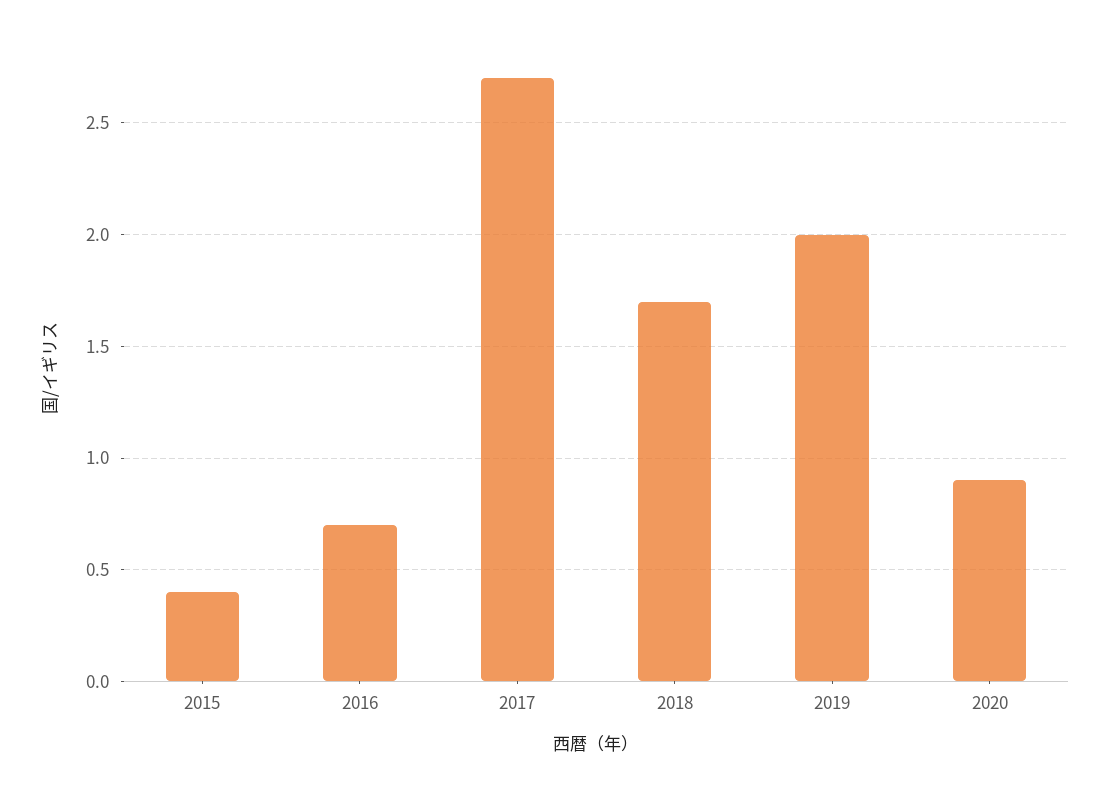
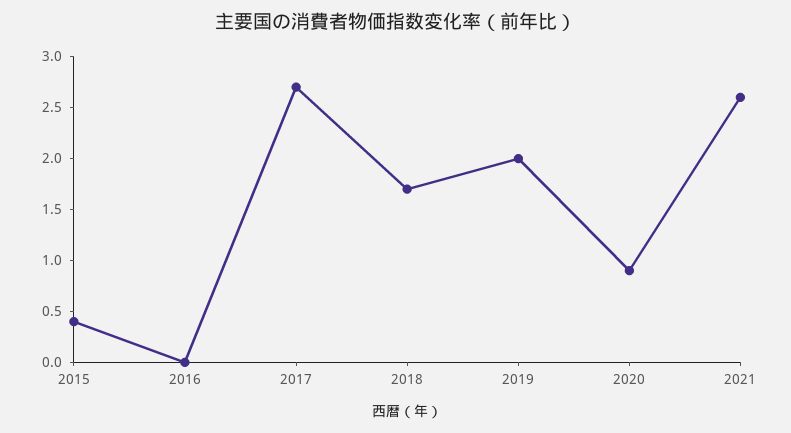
2016: 0.7 -> 0
2021: none -> 2.6

